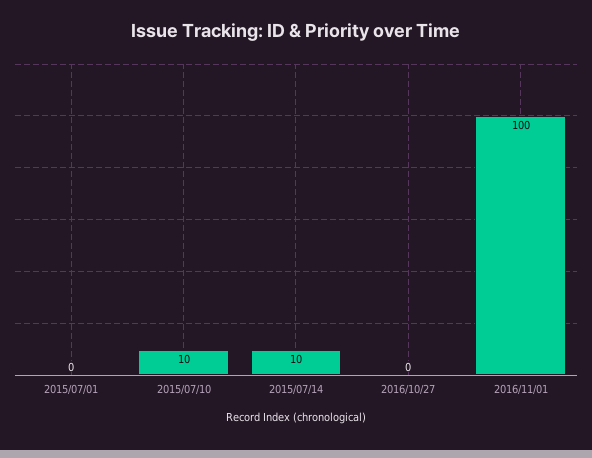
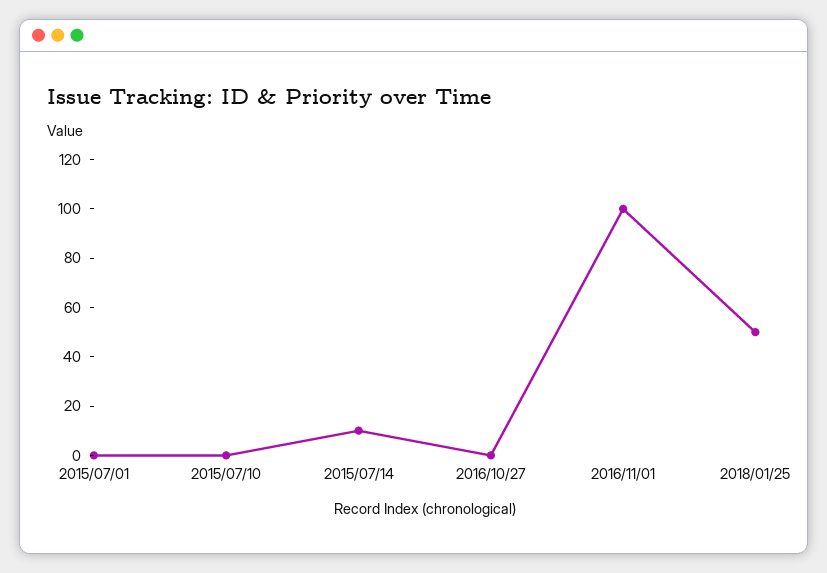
2015/07/10: 10 -> 0
2018/01/25: none -> 50

